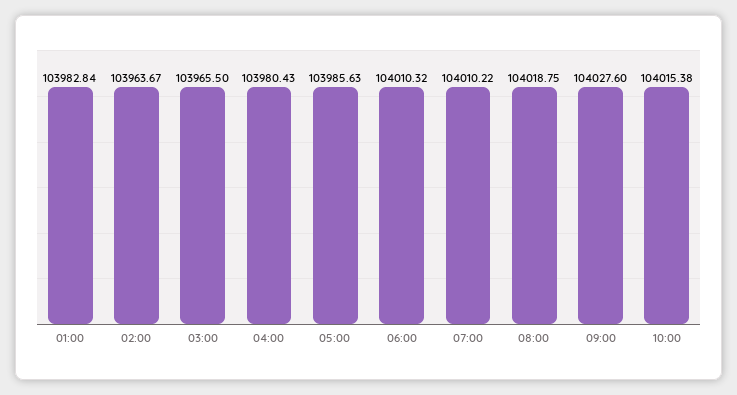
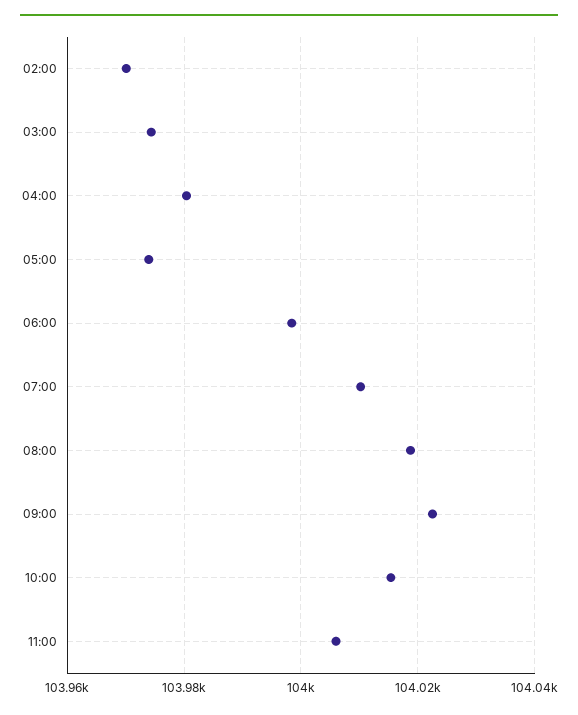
01:00: 103982.84 -> none
02:00: 103963.67 -> 103970
03:00: 103965.5 -> 103974
05:00: 103985.63 -> 103974
06:00: 104010.32 -> 103998
09:00: 104027.6 -> 104022
11:00: none -> 104006

